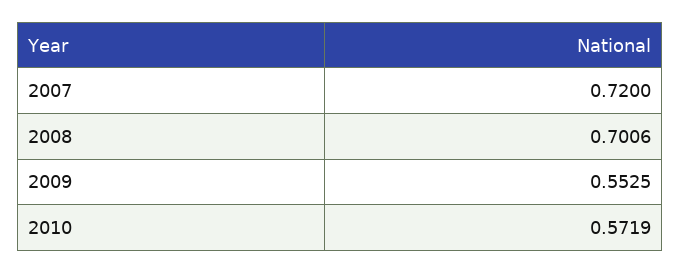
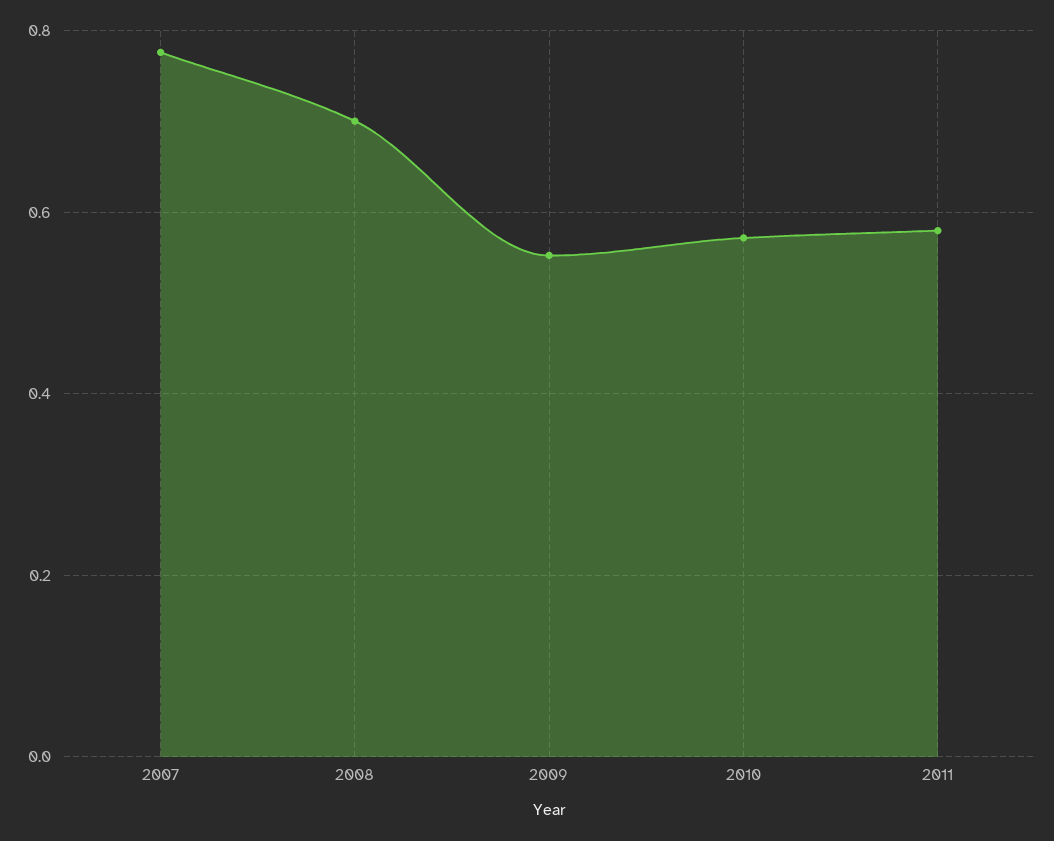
2007: 0.72 -> 0.78
2011: none -> 0.58

